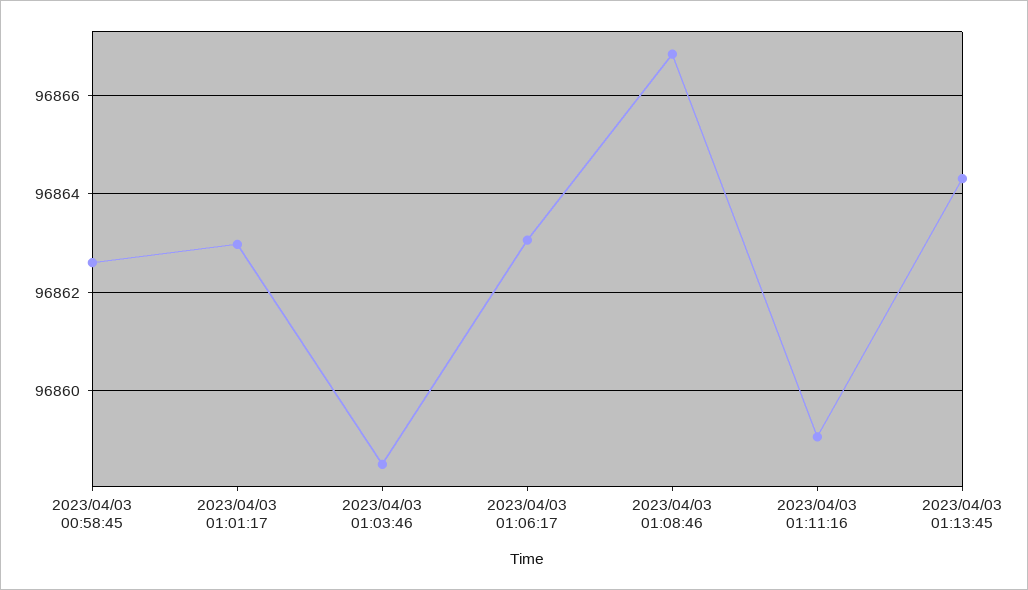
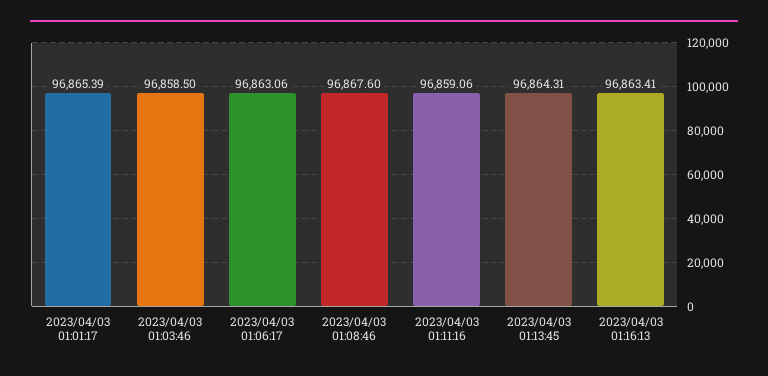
2023/04/03 00:58:45: 96862.6 -> none
2023/04/03 01:01:17: 96863 -> 96865.39
2023/04/03 01:08:46: 96866.8 -> 96867.6
2023/04/03 01:16:13: none -> 96863.41

